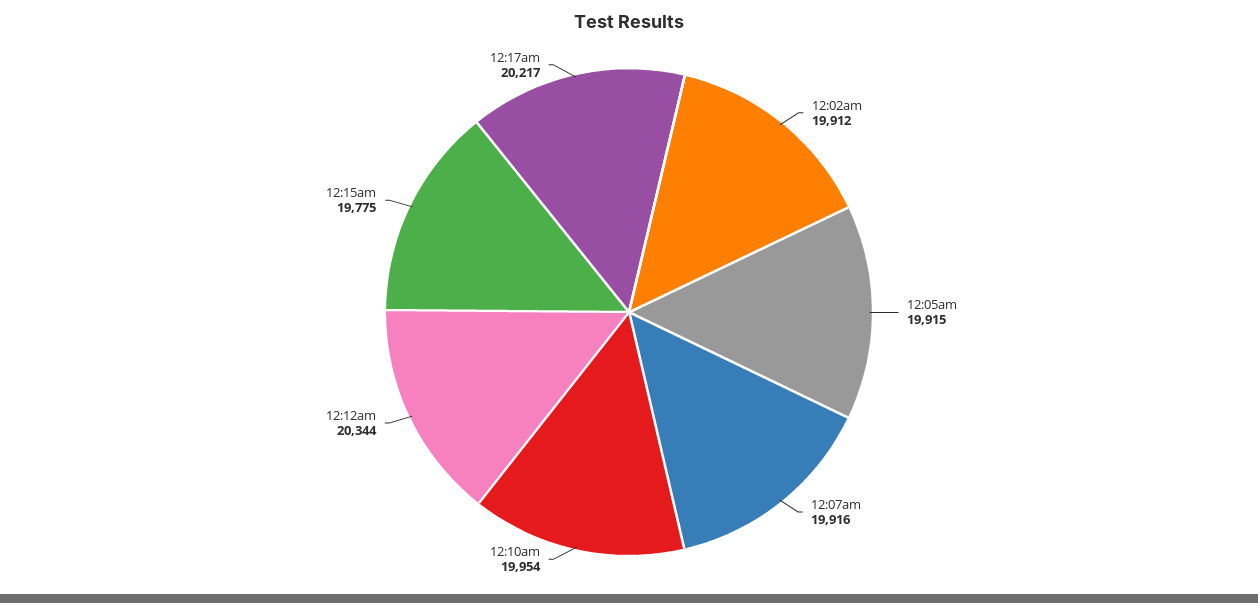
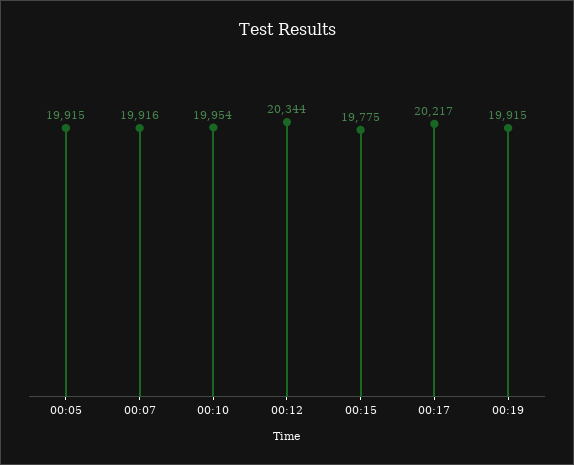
12:02am: 19912 -> none
00:19: none -> 19915

